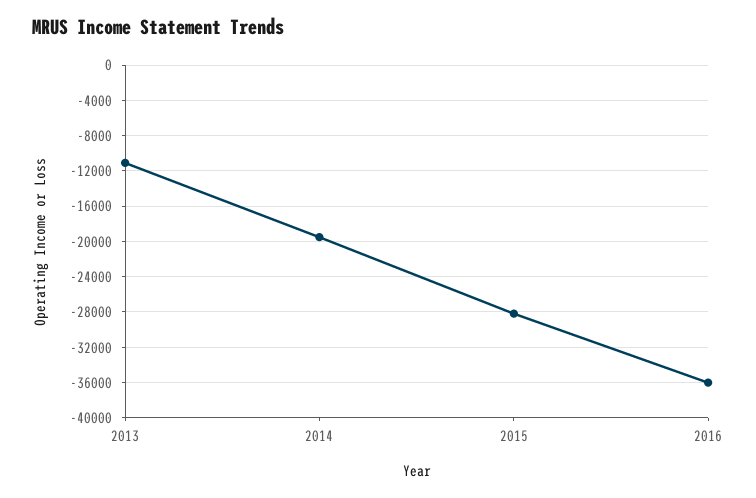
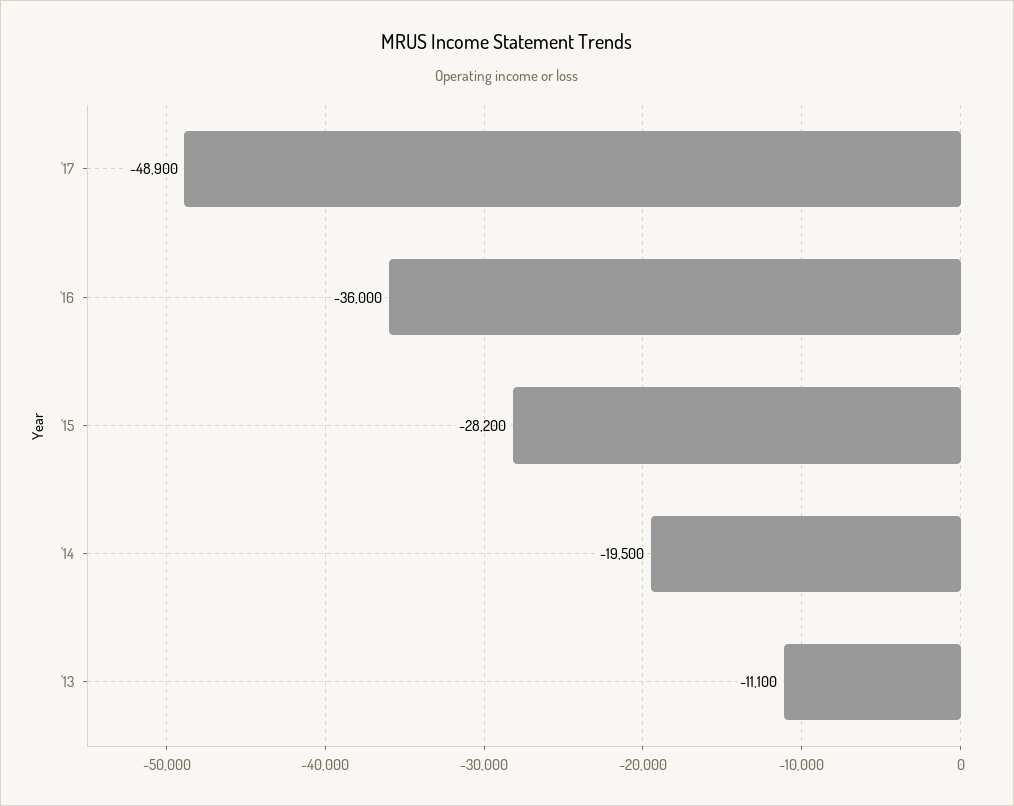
'17: none -> -48900

